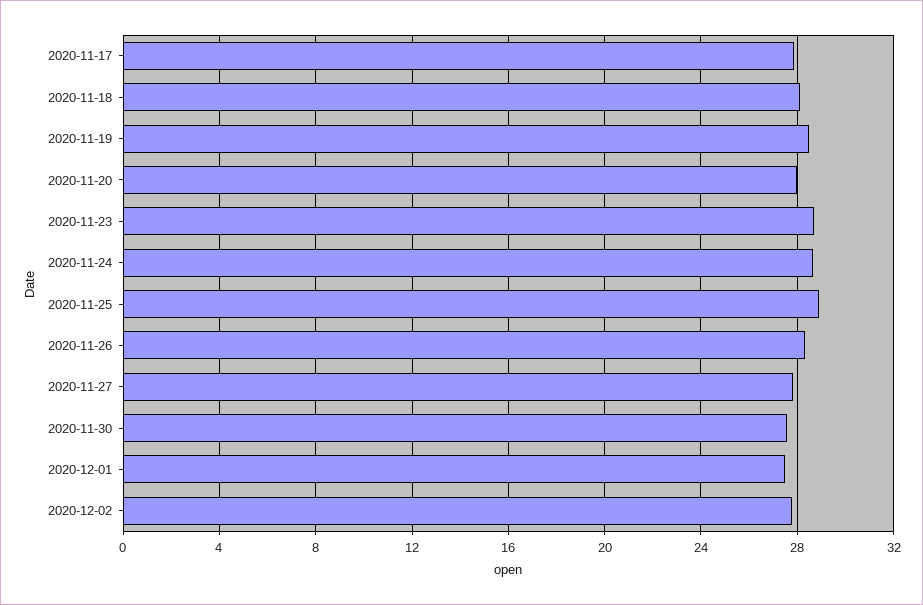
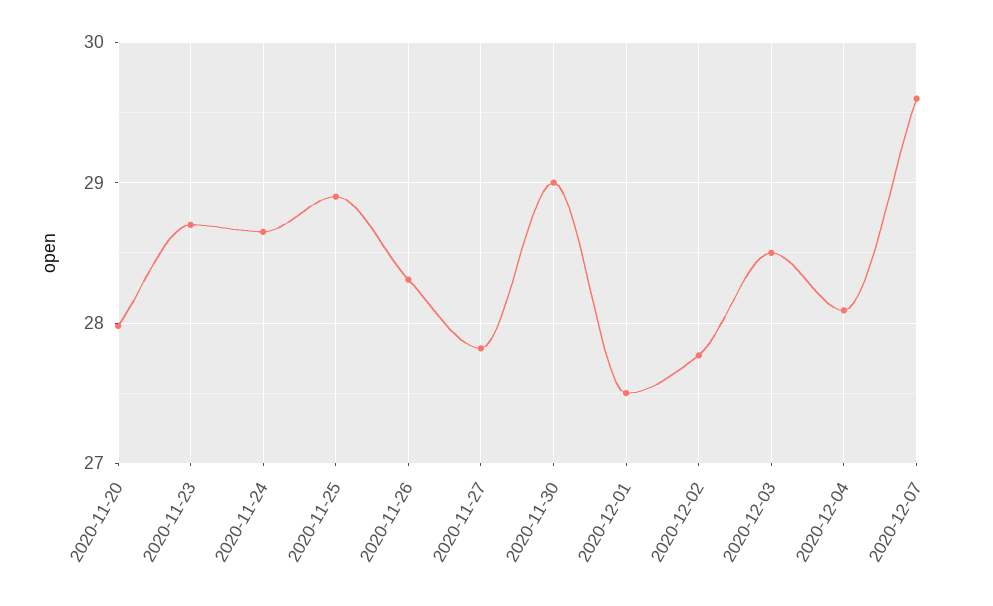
2020-11-17: 28 -> none
2020-11-18: 28 -> none
2020-11-19: 28.5 -> none
2020-11-30: 27.5 -> 29
2020-12-03: none -> 28.5
2020-12-04: none -> 28.1
2020-12-07: none -> 29.6

